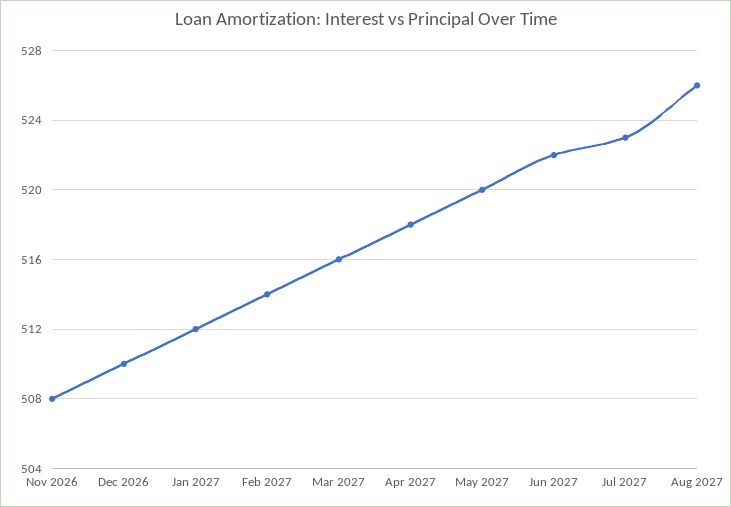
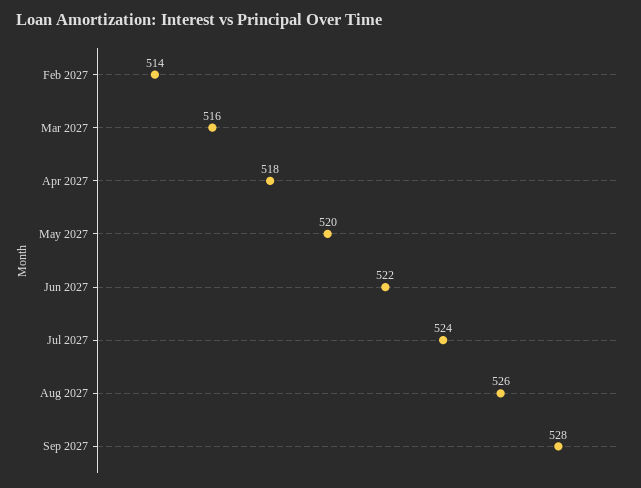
Nov 2026: 508 -> none
Dec 2026: 510 -> none
Jan 2027: 512 -> none
Jul 2027: 523 -> 524
Sep 2027: none -> 528

